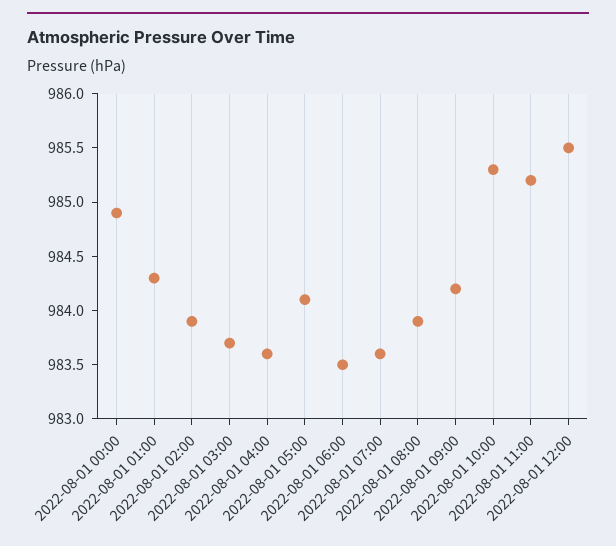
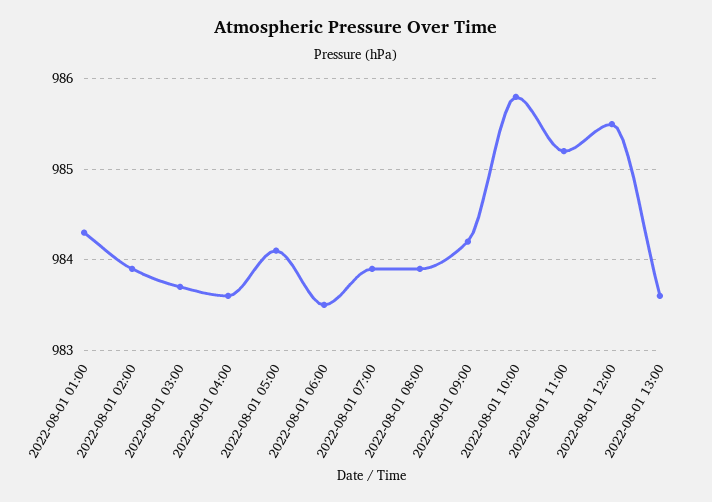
2022-08-01 00:00: 984.9 -> none
2022-08-01 07:00: 983.6 -> 983.9
2022-08-01 10:00: 985.3 -> 985.8
2022-08-01 13:00: none -> 983.6

